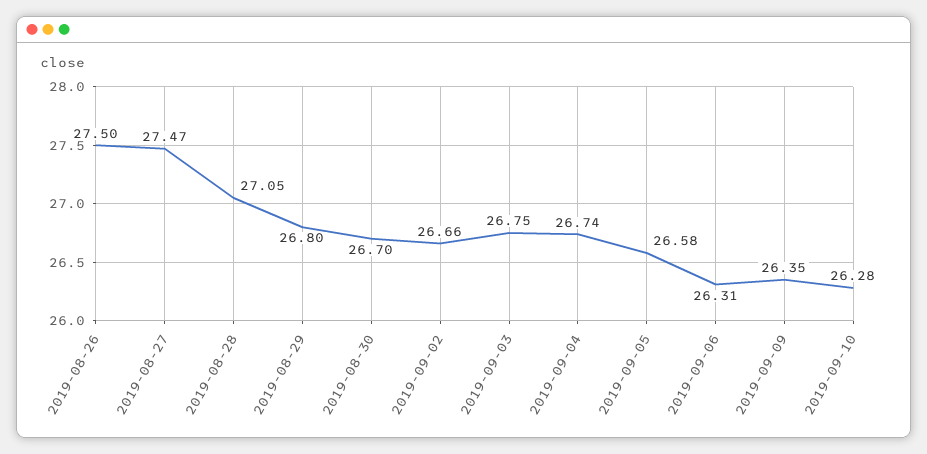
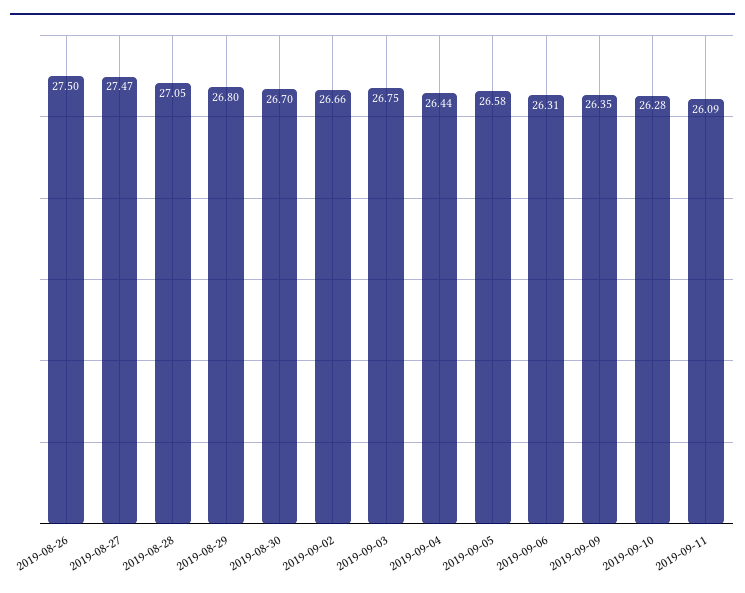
2019-09-04: 26.74 -> 26.44
2019-09-11: none -> 26.09

